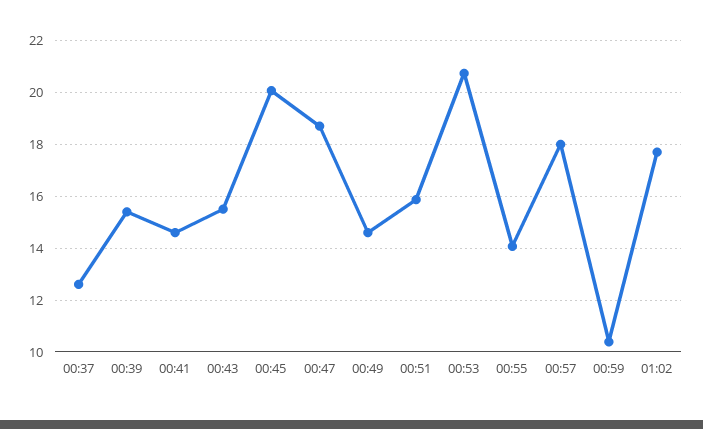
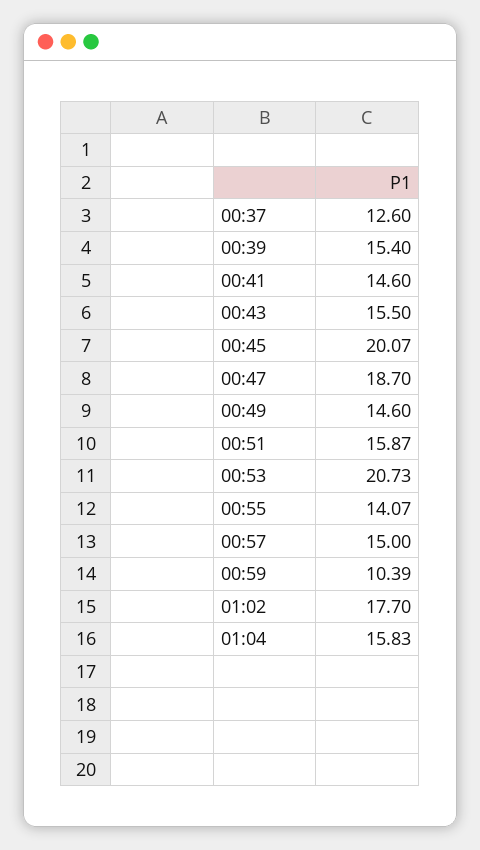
00:57: 18 -> 15
01:04: none -> 15.83

